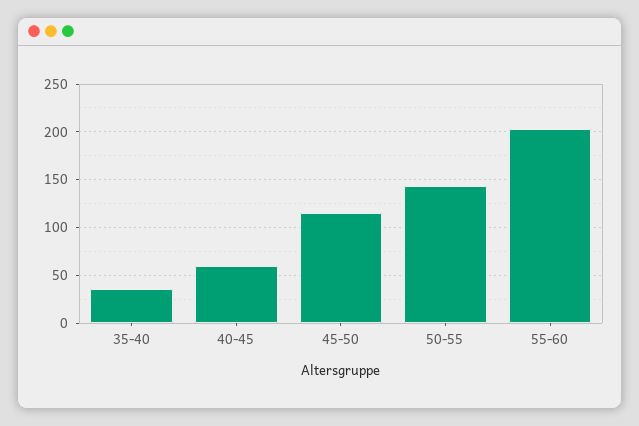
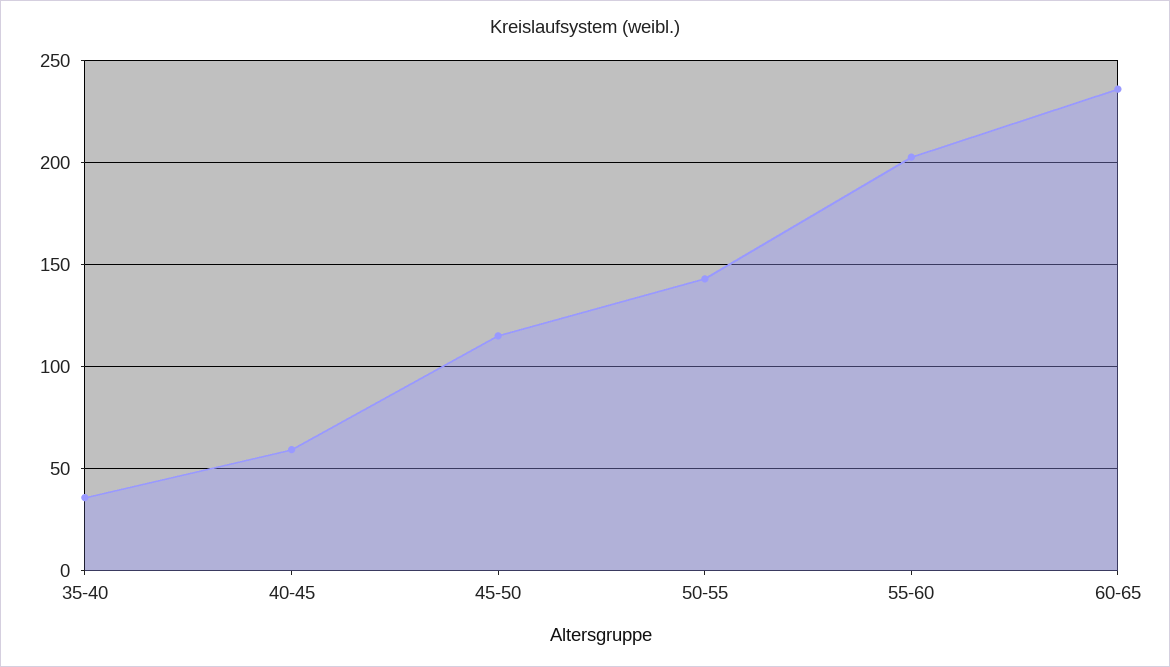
60-65: none -> 235

